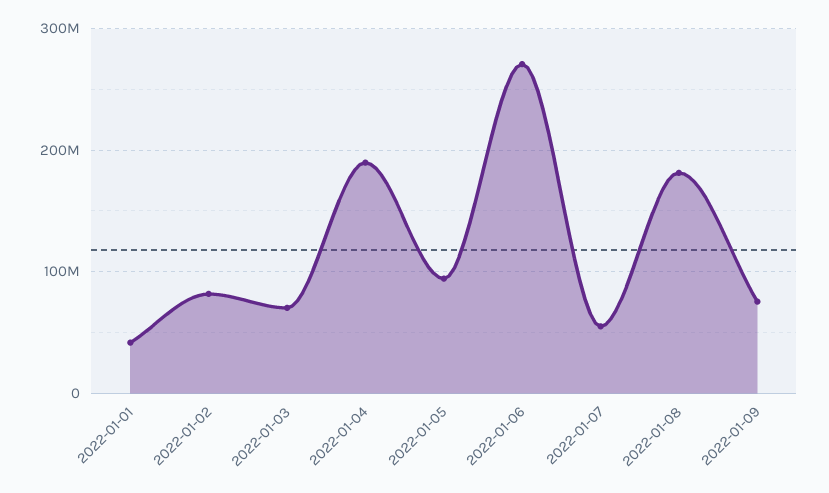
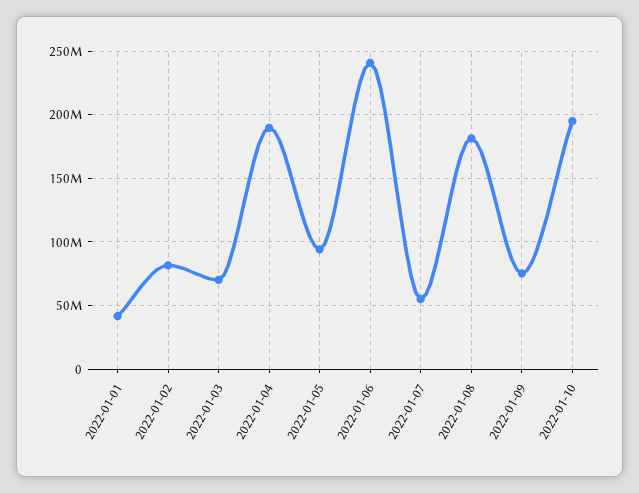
2022-01-06: 270000000 -> 240000000
2022-01-10: none -> 195000000

